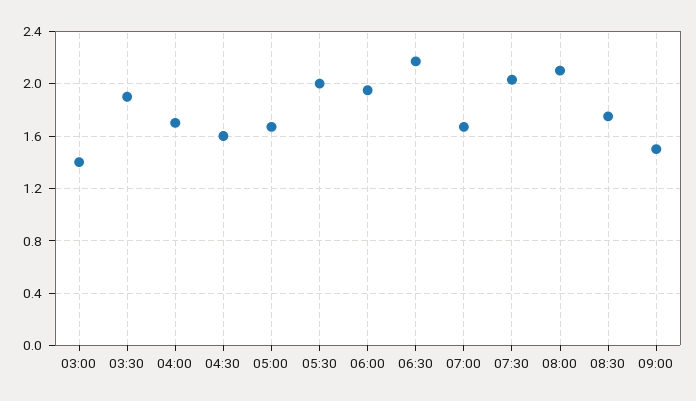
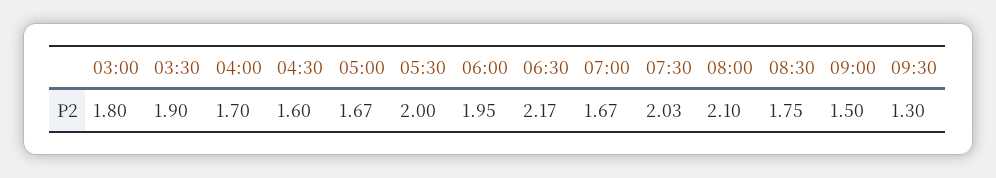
03:00: 1.4 -> 1.8
09:30: none -> 1.3

